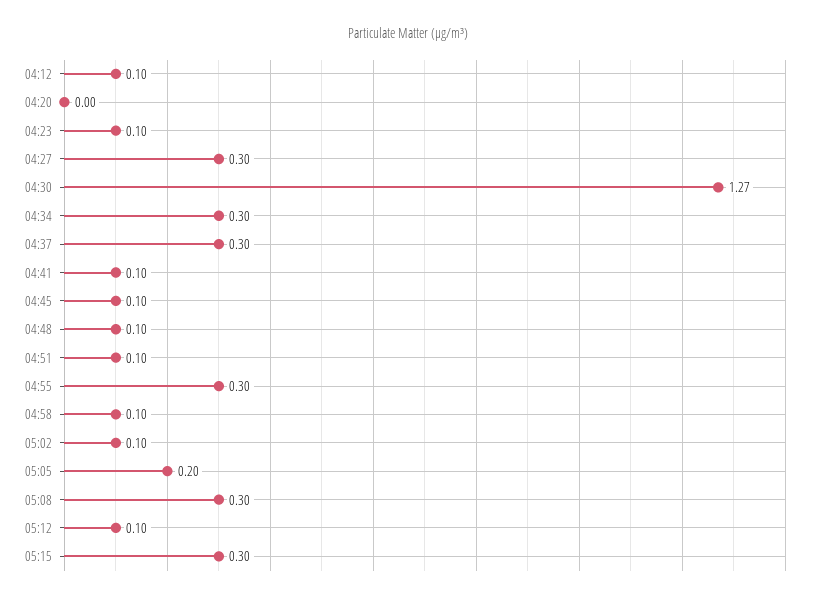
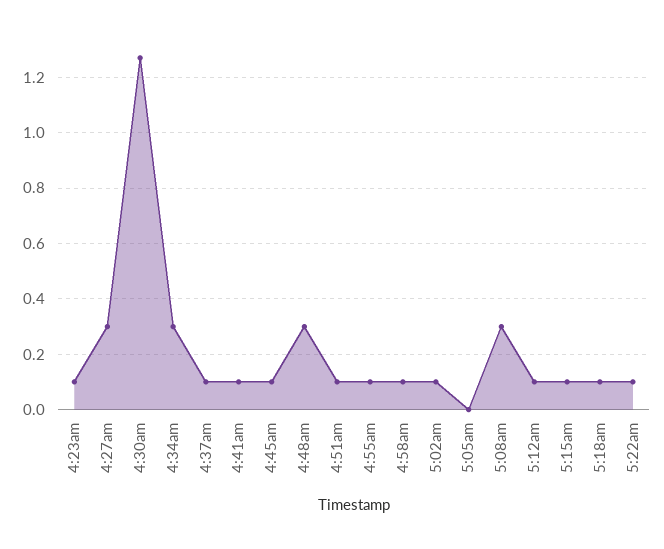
04:12: 0.1 -> none
04:20: 0 -> none
04:37: 0.3 -> 0.1
04:48: 0.1 -> 0.3
04:55: 0.3 -> 0.1
05:05: 0.2 -> 0
05:15: 0.3 -> 0.1
5:18am: none -> 0.1
5:22am: none -> 0.1

